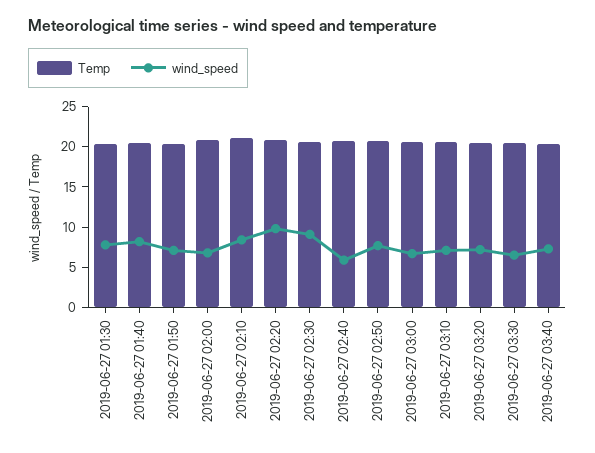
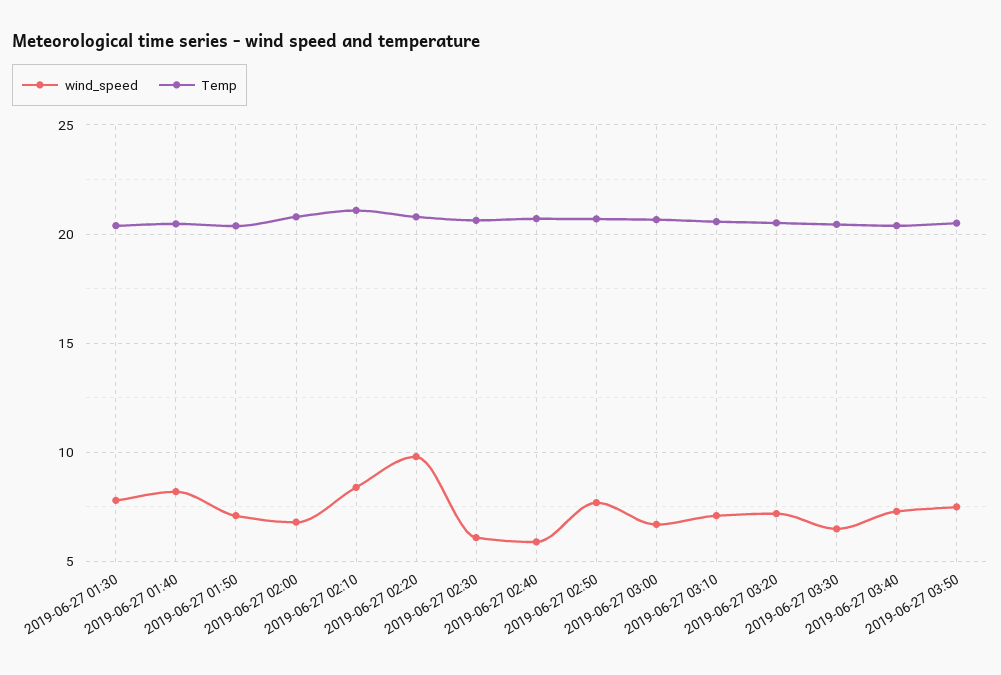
wind_speed, 2019-06-27 02:30: 9 -> 6
wind_speed, 2019-06-27 03:50: none -> 7.5
Temp, 2019-06-27 03:50: none -> 20.5

